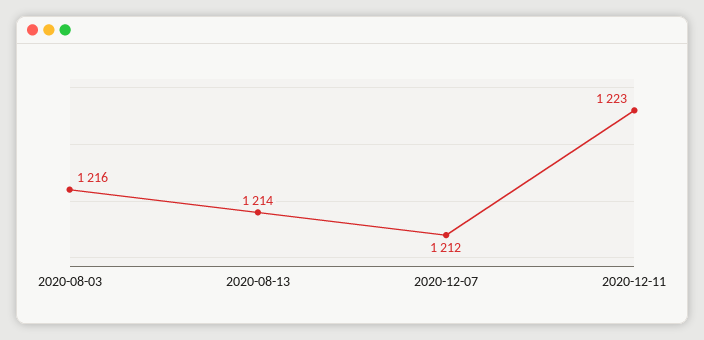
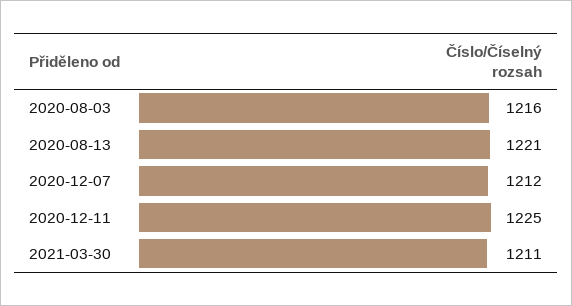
2020-08-13: 1214 -> 1221
2020-12-11: 1223 -> 1225
2021-03-30: none -> 1211

